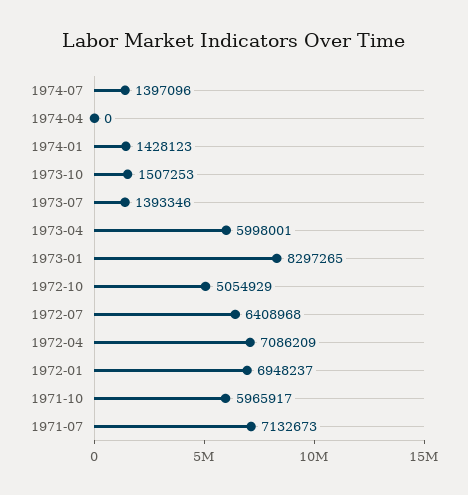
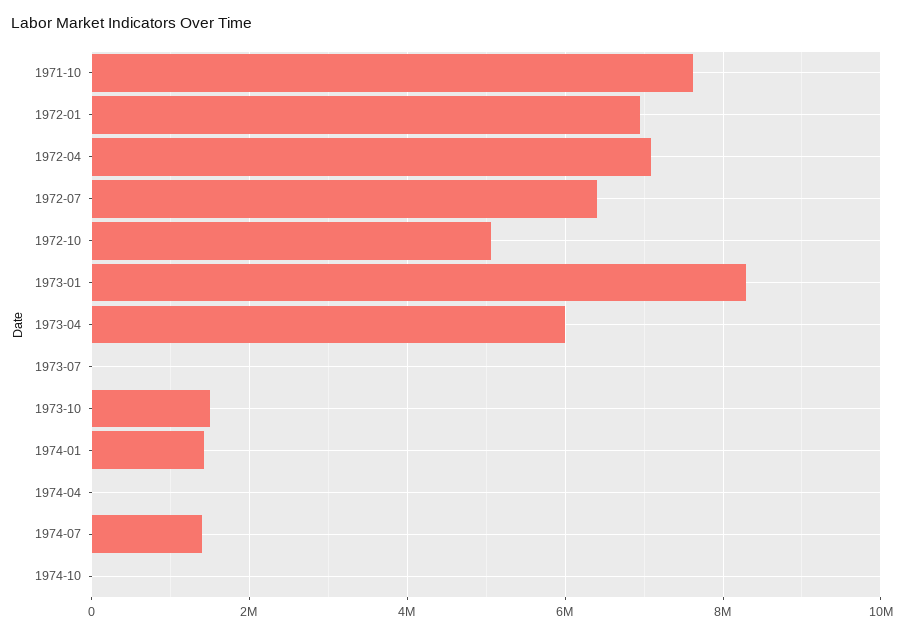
1973-07: 1393346 -> 0
1971-10: 5965917 -> 7600000
1971-07: 7132673 -> none
1974-10: none -> 0

